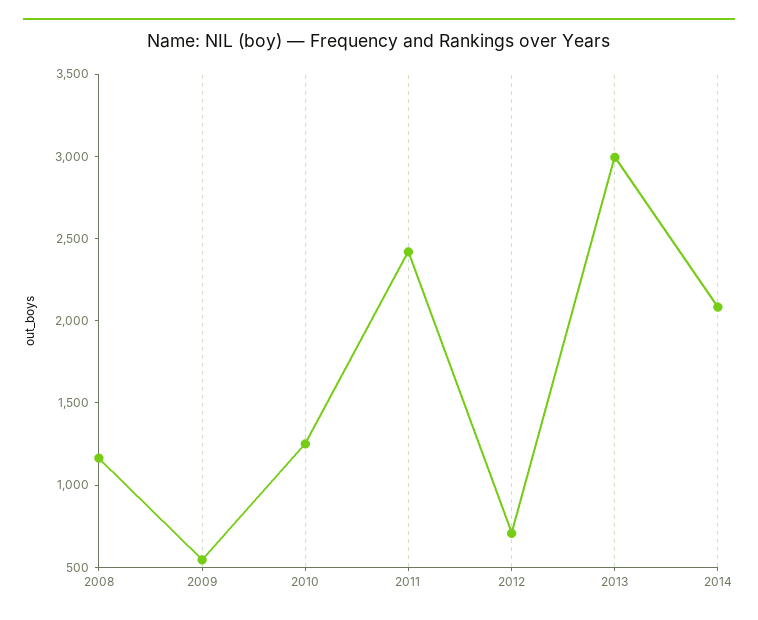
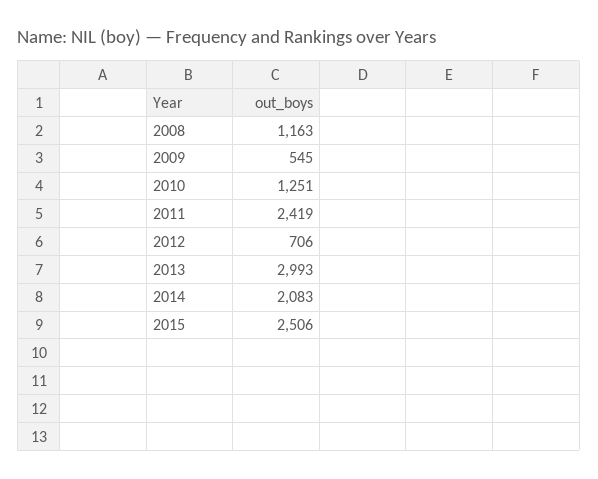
2015: none -> 2506

